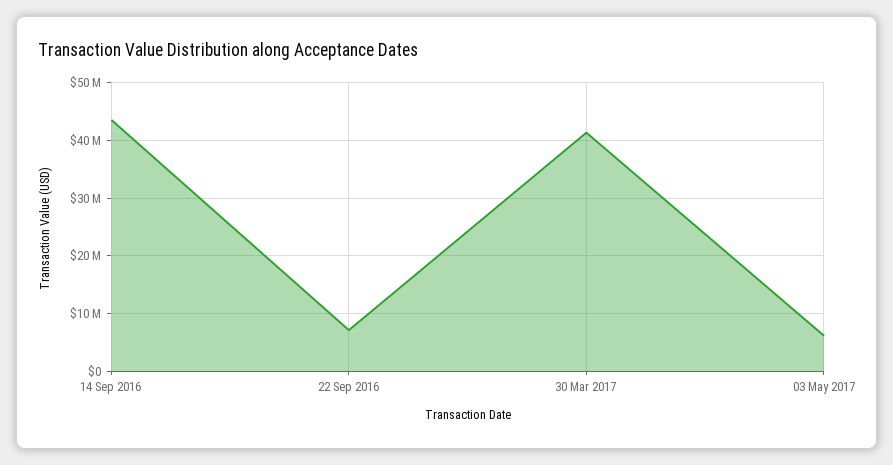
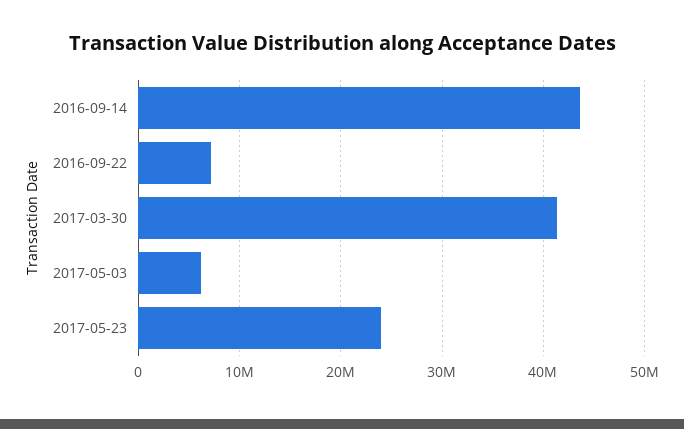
2017-05-23: none -> 24000000

